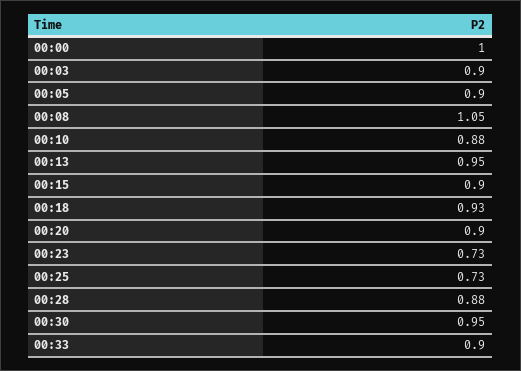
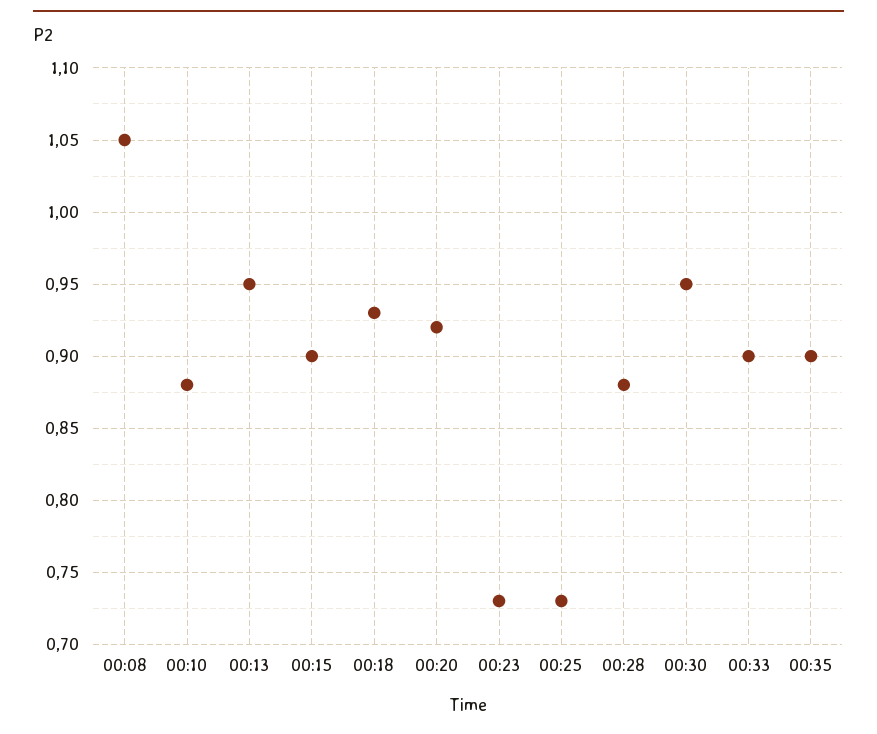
00:00: 1 -> none
00:03: 0.9 -> none
00:05: 0.9 -> none
00:20: 0.9 -> 0.92
00:35: none -> 0.9

